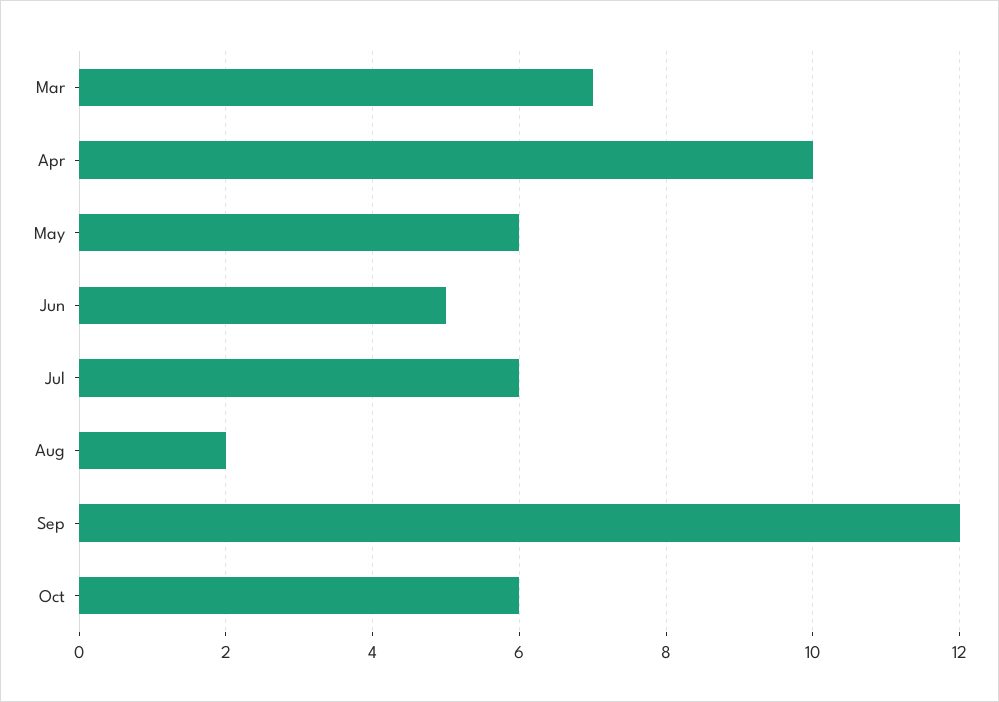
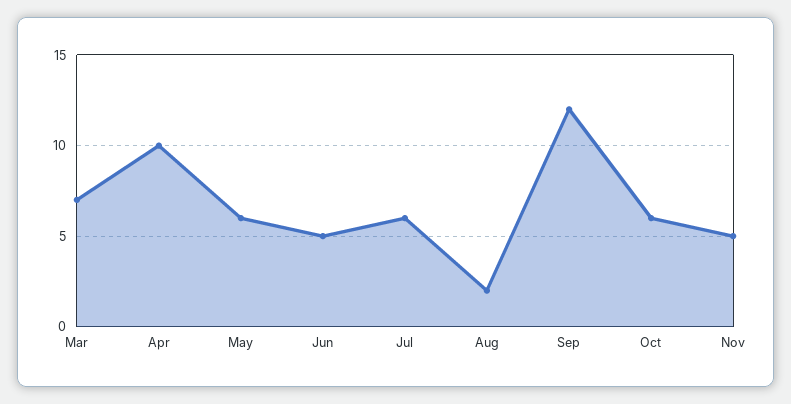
Nov: none -> 5

